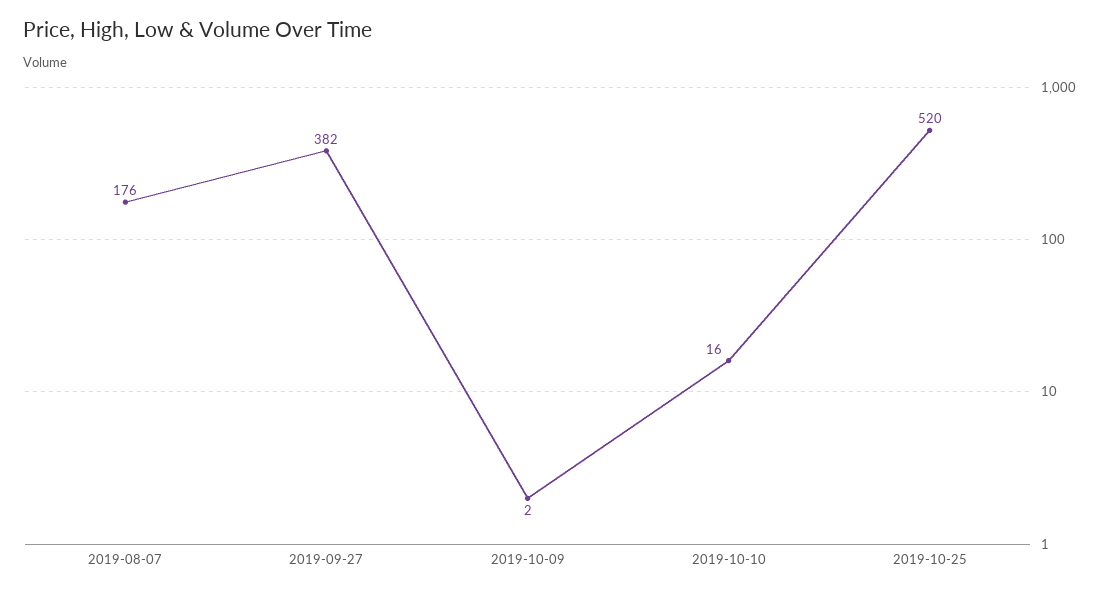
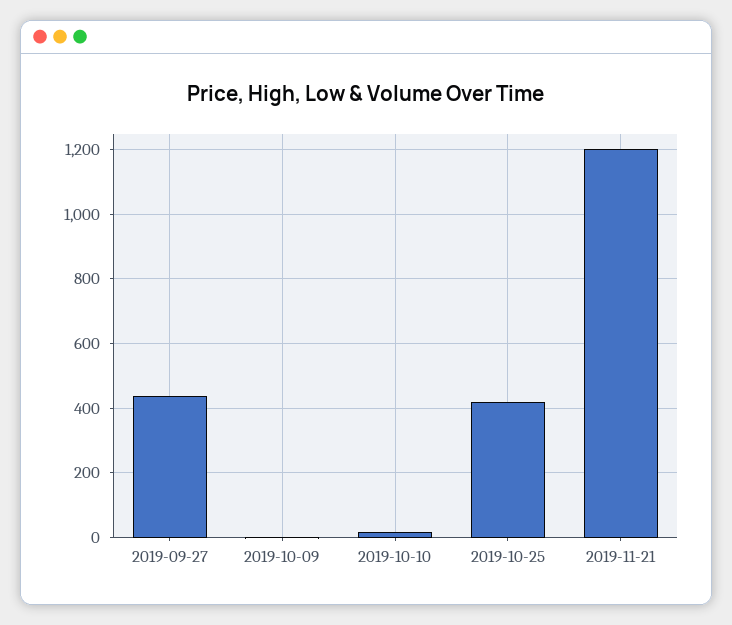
2019-08-07: 176 -> none
2019-09-27: 382 -> 440
2019-10-25: 520 -> 420
2019-11-21: none -> 1200

